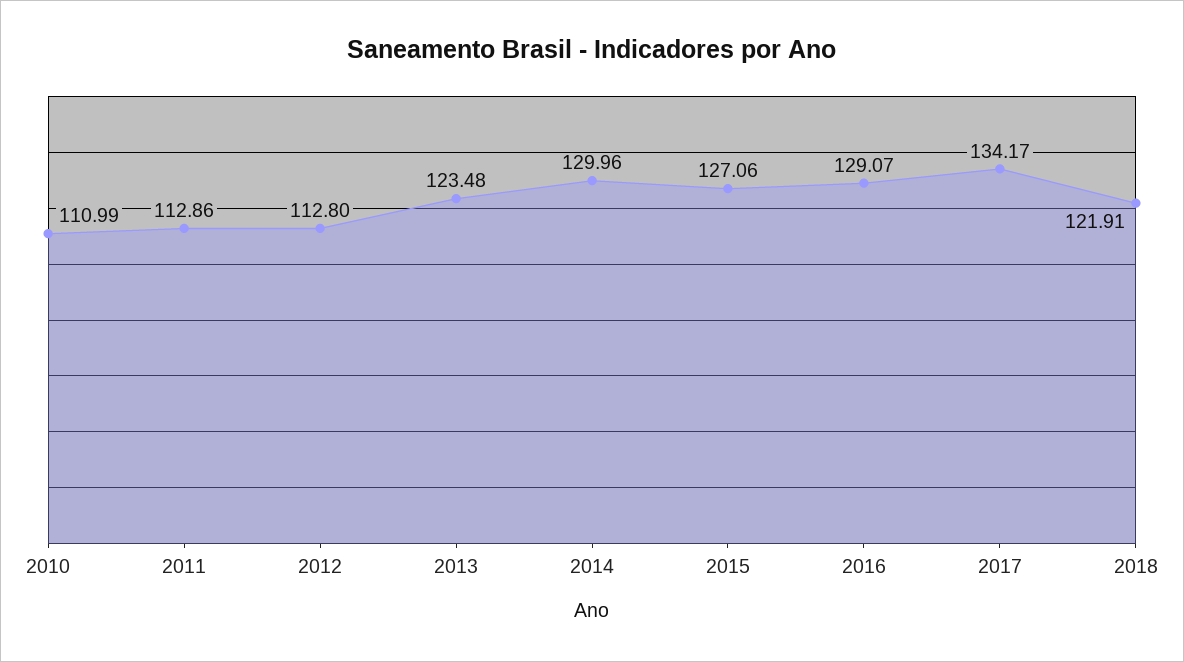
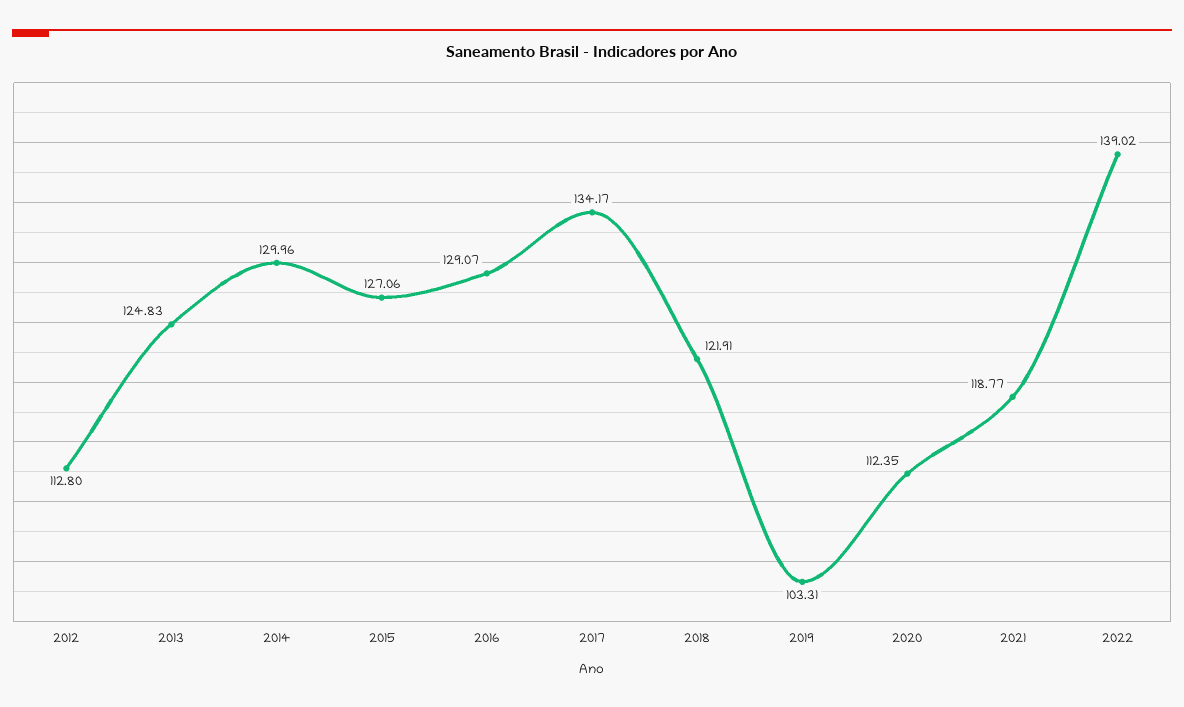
2010: 110.99 -> none
2011: 112.86 -> none
2013: 123.48 -> 124.83
2019: none -> 103.31
2020: none -> 112.35
2021: none -> 118.77
2022: none -> 139.02

